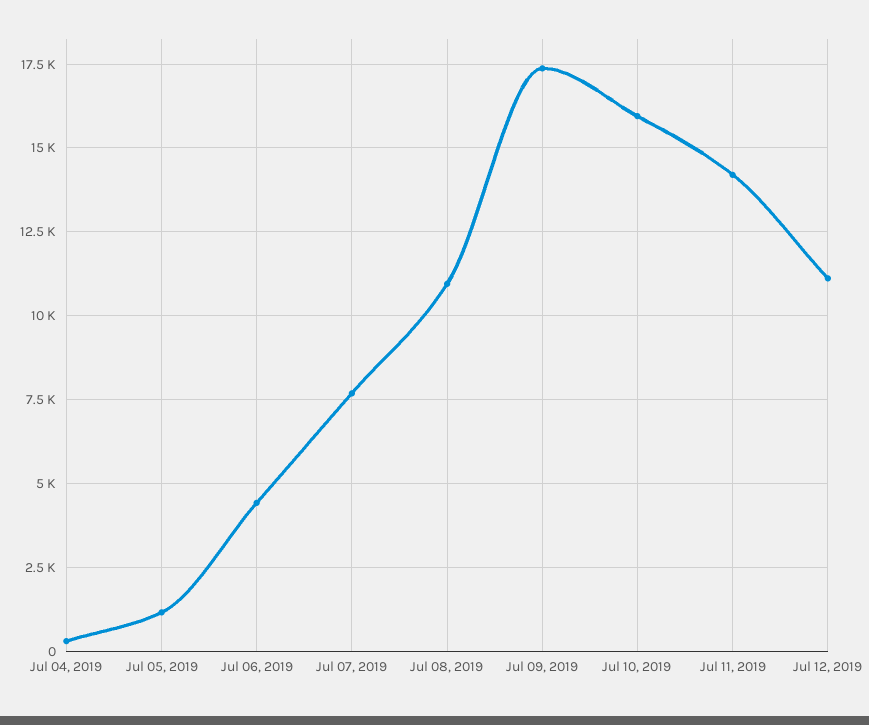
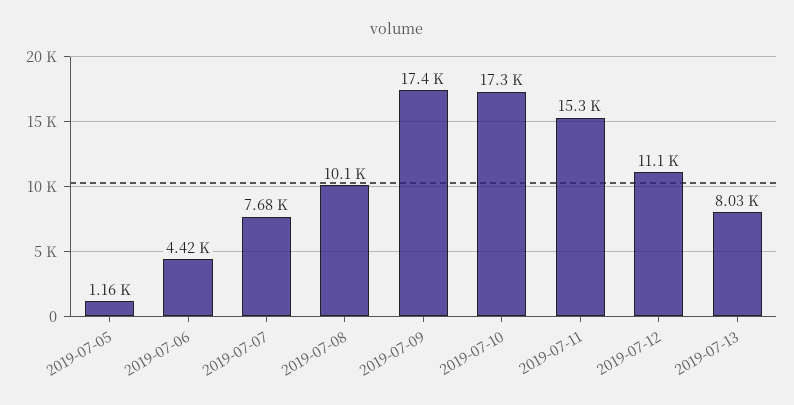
Jul 04, 2019: 250 -> none
Jul 08, 2019: 11000 -> 10100
Jul 10, 2019: 16000 -> 17300
Jul 11, 2019: 14250 -> 15300
2019-07-13: none -> 8030

